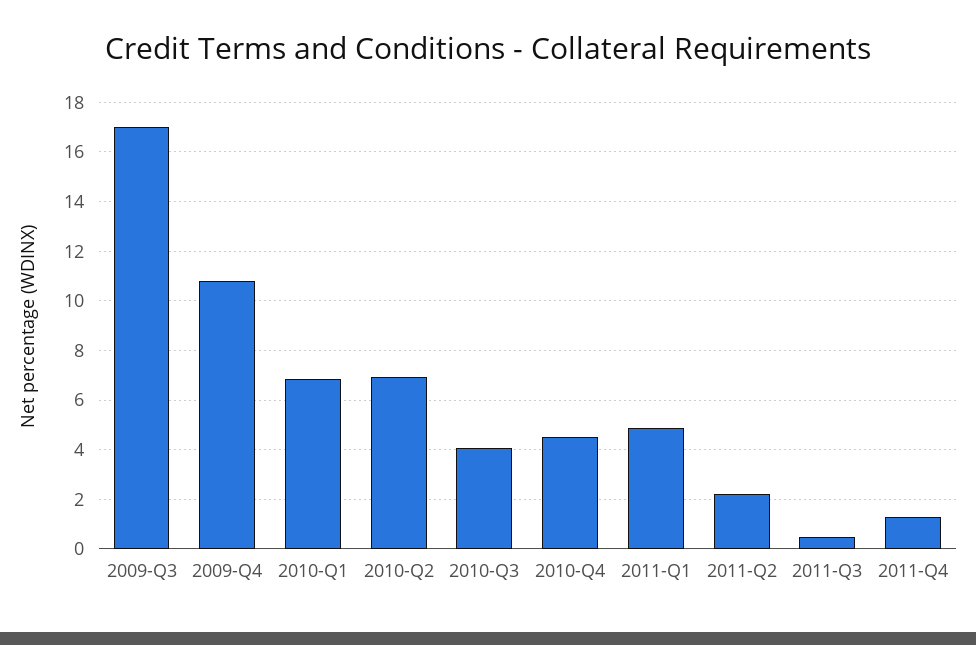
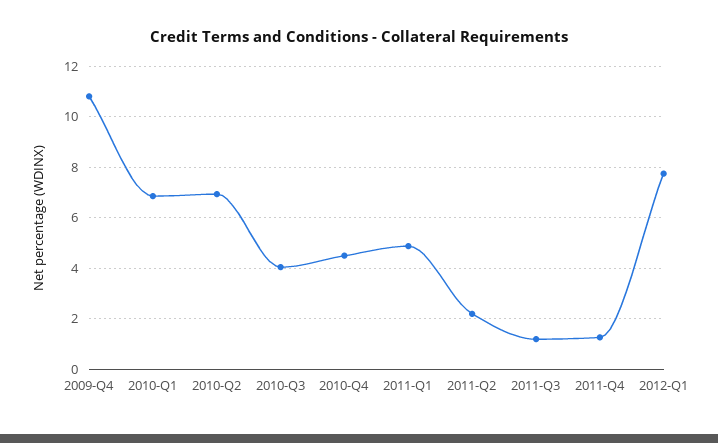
2009-Q3: 17 -> none
2011-Q3: 0.5 -> 1.25
2012-Q1: none -> 7.75

